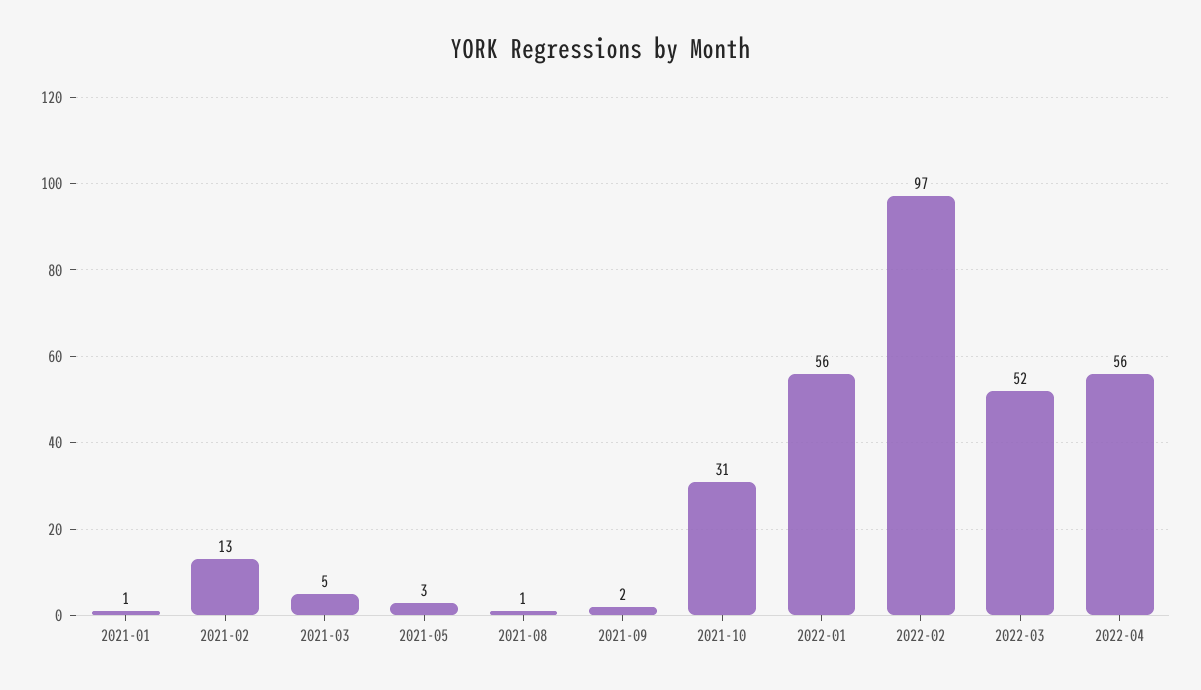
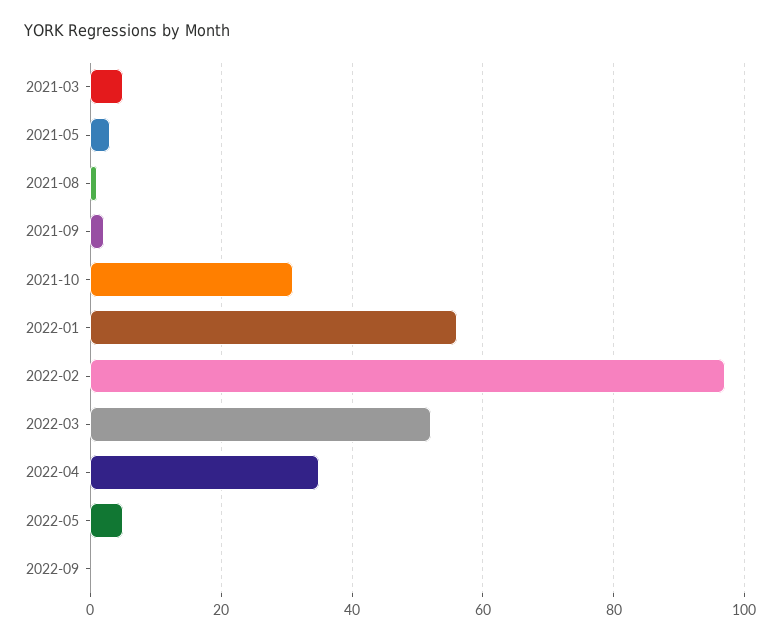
2021-01: 1 -> none
2021-02: 13 -> none
2022-04: 56 -> 35
2022-05: none -> 5
2022-09: none -> 0

